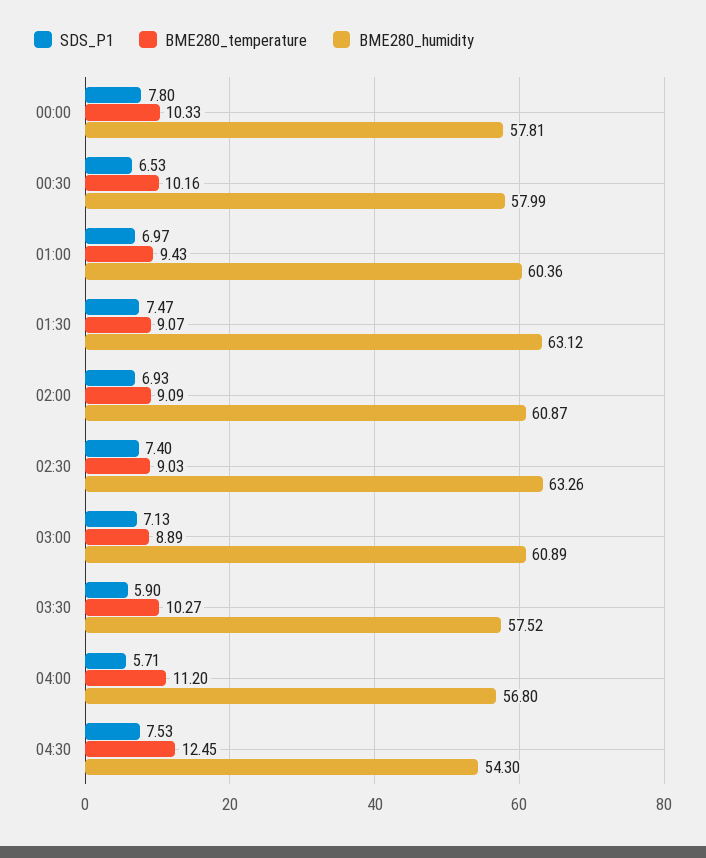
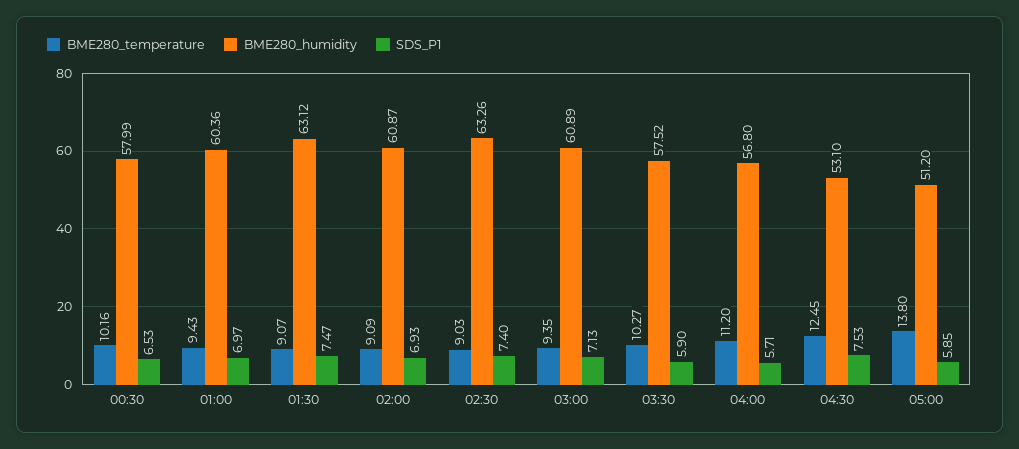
SDS_P1, 00:00: 7.8 -> none
BME280_temperature, 00:00: 10.33 -> none
BME280_humidity, 00:00: 57.81 -> none
BME280_temperature, 03:00: 8.89 -> 9.35
BME280_humidity, 04:30: 54.3 -> 53.1
BME280_temperature, 05:00: none -> 13.8
BME280_humidity, 05:00: none -> 51.2
SDS_P1, 05:00: none -> 5.85

